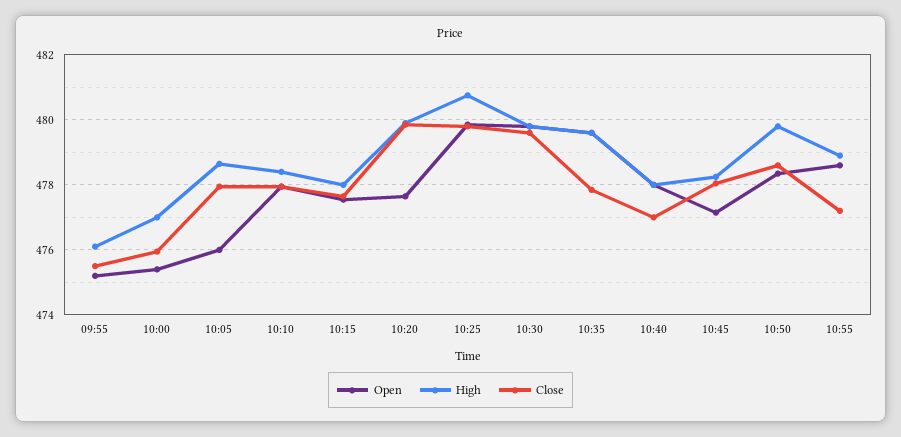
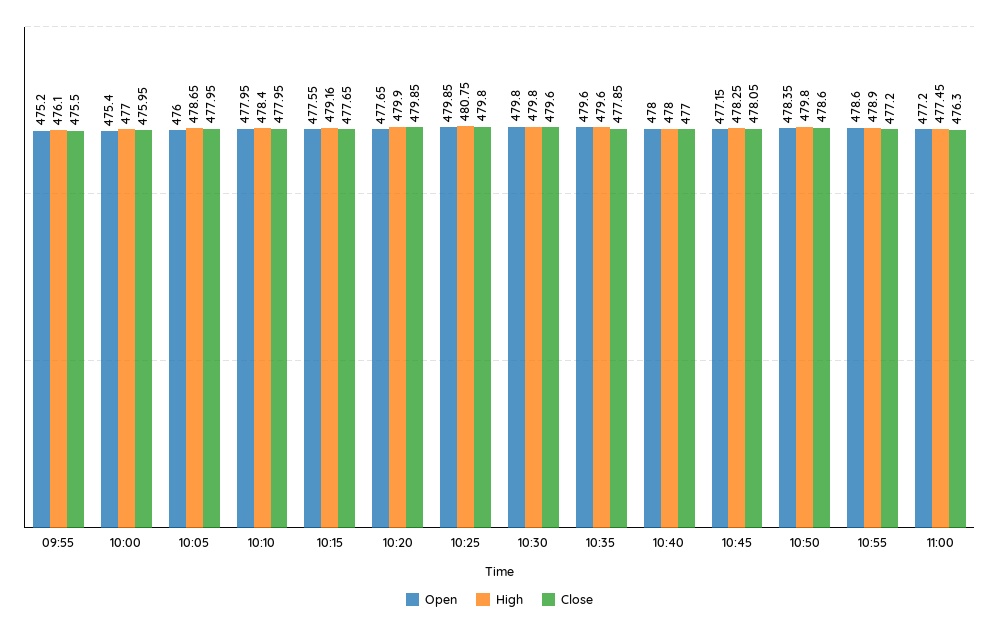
High, 10:15: 478 -> 479.16
Open, 11:00: none -> 477.2
High, 11:00: none -> 477.45
Close, 11:00: none -> 476.3

